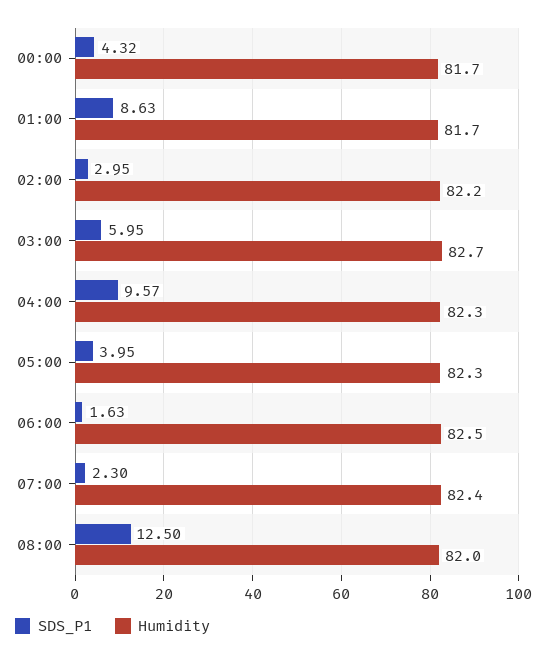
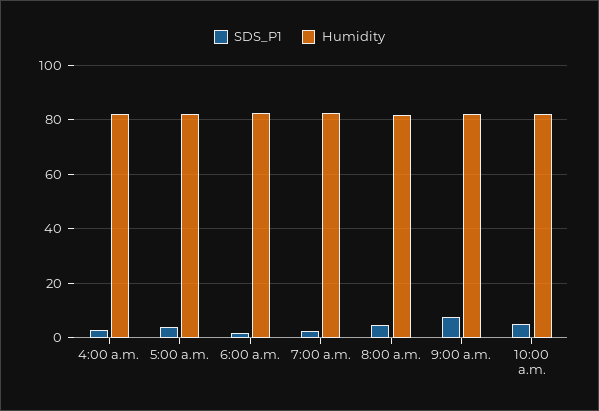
SDS_P1, 00:00: 4.32 -> none
Humidity, 00:00: 81.7 -> none
SDS_P1, 01:00: 8.63 -> none
Humidity, 01:00: 81.7 -> none
SDS_P1, 02:00: 2.95 -> none
Humidity, 02:00: 82.2 -> none
SDS_P1, 03:00: 5.95 -> none
Humidity, 03:00: 82.7 -> none
SDS_P1, 04:00: 9.57 -> 2.5
SDS_P1, 08:00: 12.5 -> 5
SDS_P1, 9:00 a.m.: none -> 7.5
Humidity, 9:00 a.m.: none -> 82.5
SDS_P1, 10:00 a.m.: none -> 5
Humidity, 10:00 a.m.: none -> 82.5

